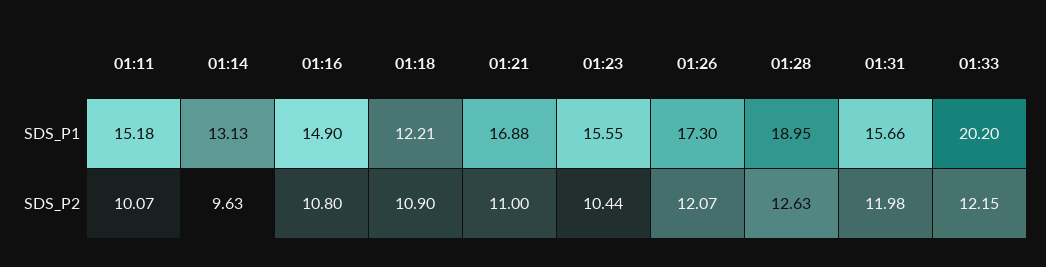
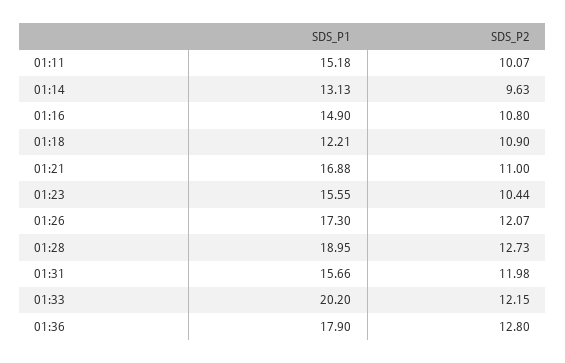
01:28, SDS_P2: 12.63 -> 12.73
01:36, SDS_P1: none -> 17.9
01:36, SDS_P2: none -> 12.8

